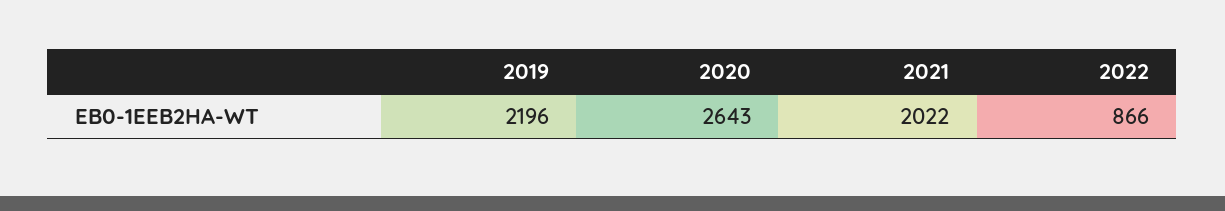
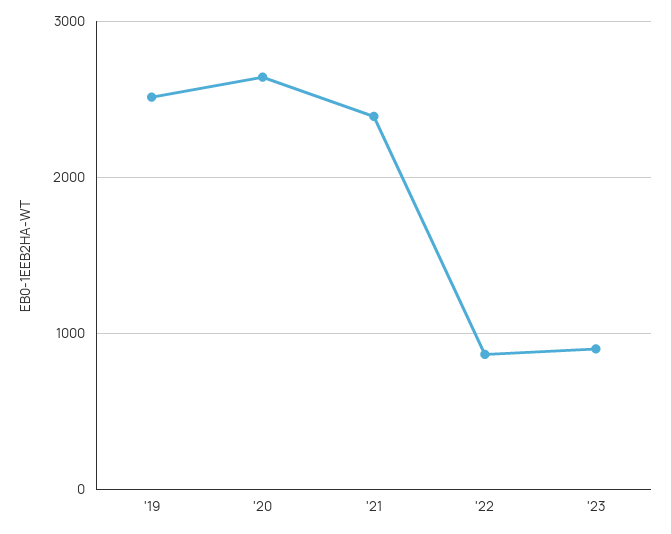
2019: 2196 -> 2500
2021: 2022 -> 2400
'23: none -> 900

